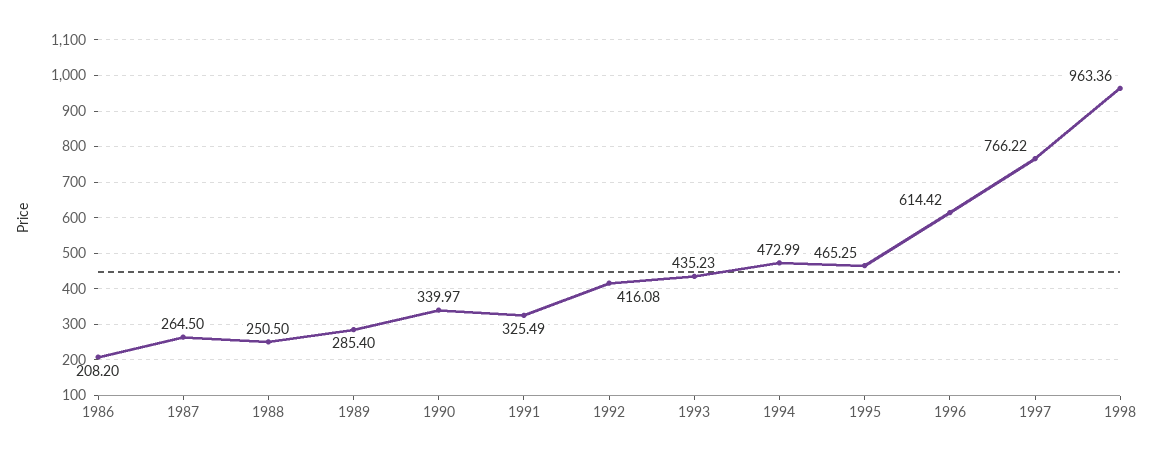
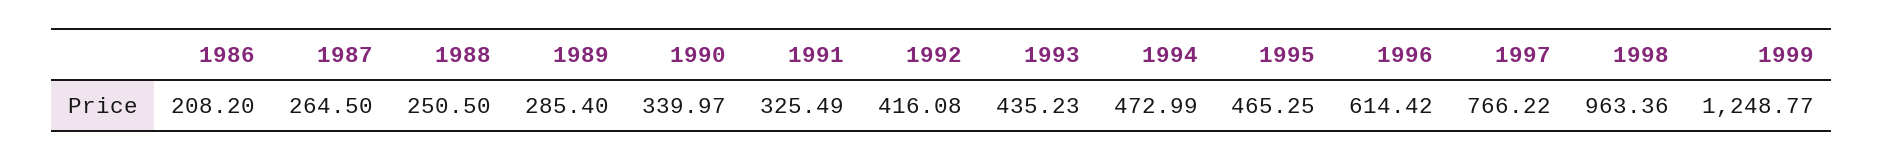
1999: none -> 1248.77

